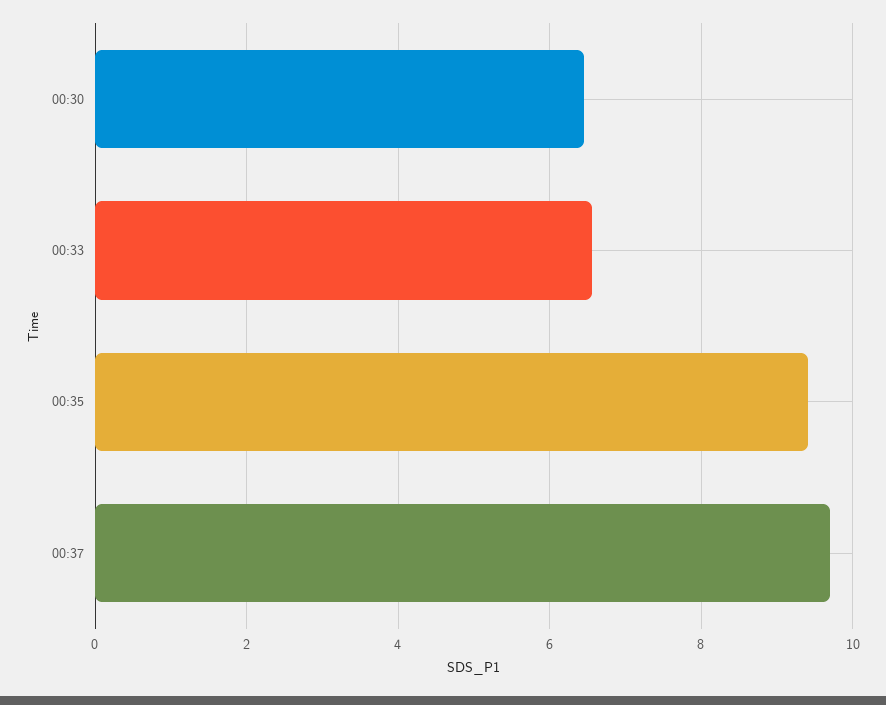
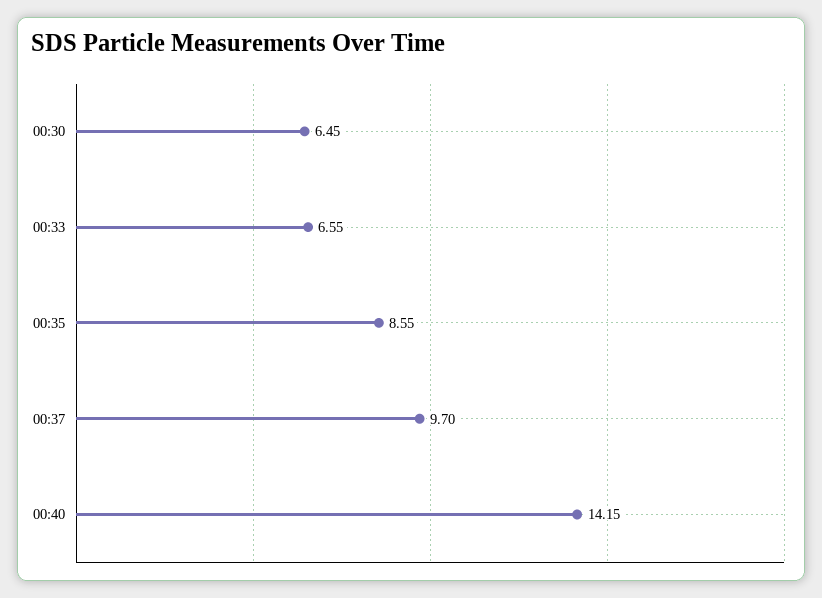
00:35: 9.4 -> 8.55
00:40: none -> 14.15

